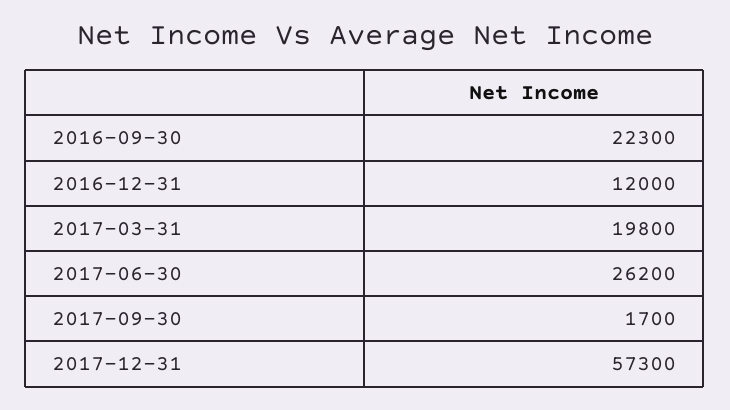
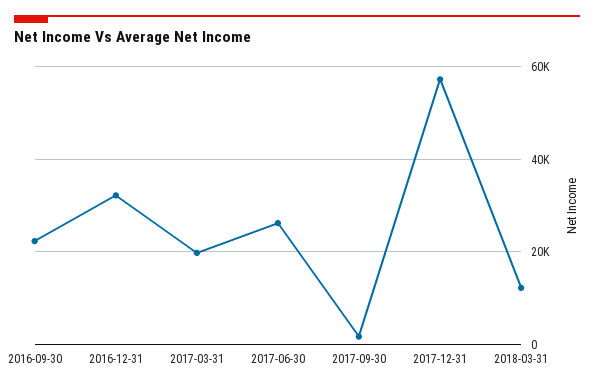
2016-12-31: 12000 -> 32000
2018-03-31: none -> 12000

